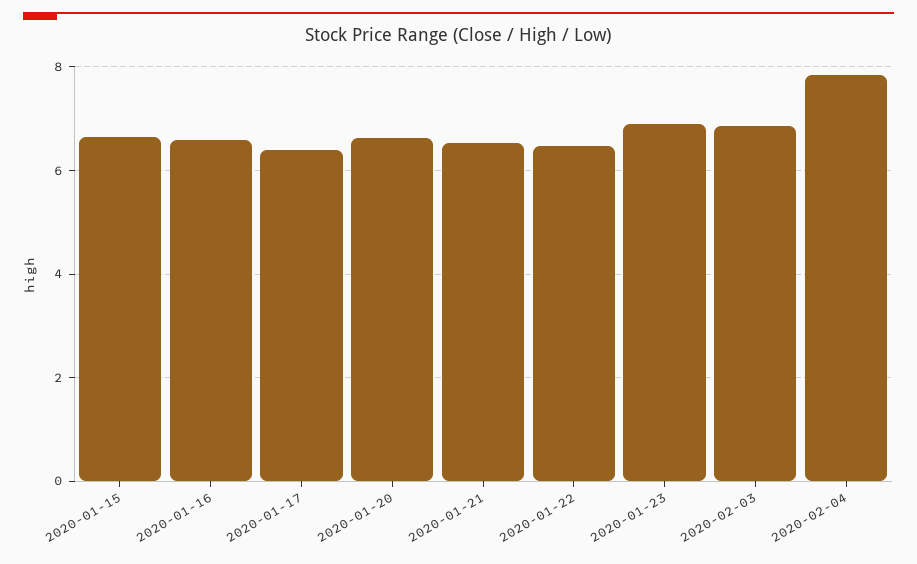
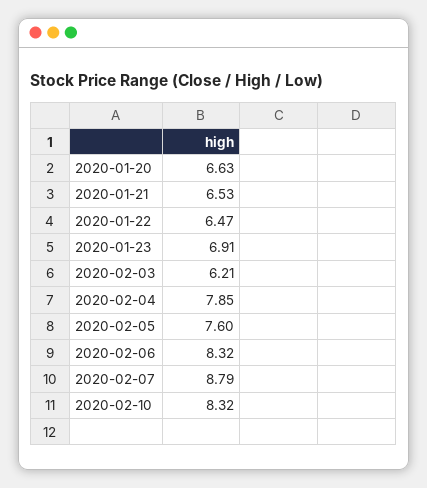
2020-01-15: 6.6 -> none
2020-01-16: 6.6 -> none
2020-01-17: 6.4 -> none
2020-02-03: 6.8 -> 6.21
2020-02-05: none -> 7.6
2020-02-06: none -> 8.32
2020-02-07: none -> 8.79
2020-02-10: none -> 8.32

